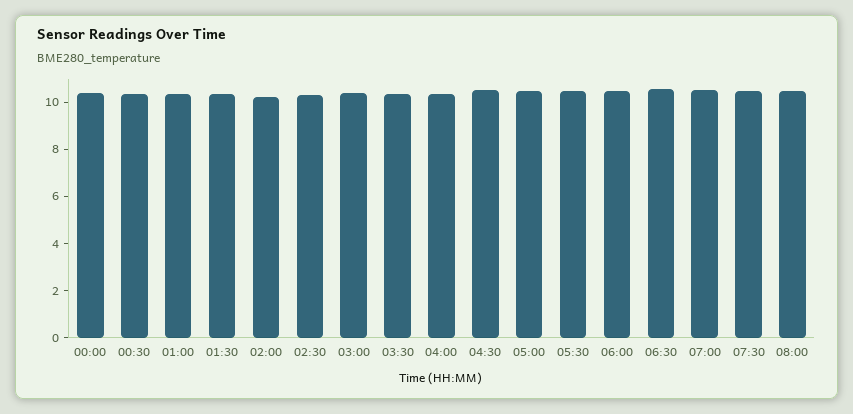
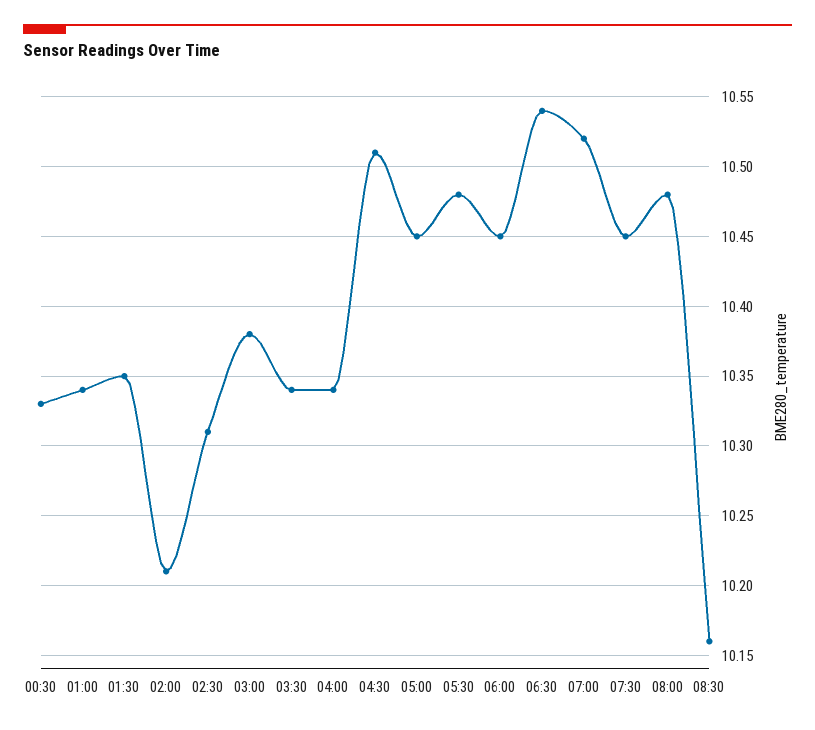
00:00: 10.5 -> none
08:30: none -> 10.16

